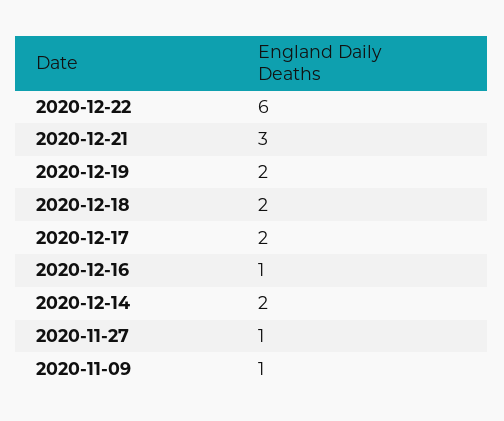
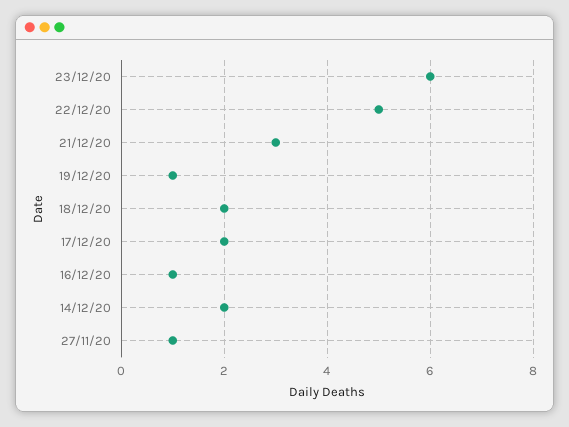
2020-12-22: 6 -> 5
2020-12-19: 2 -> 1
2020-11-09: 1 -> none
23/12/20: none -> 6

